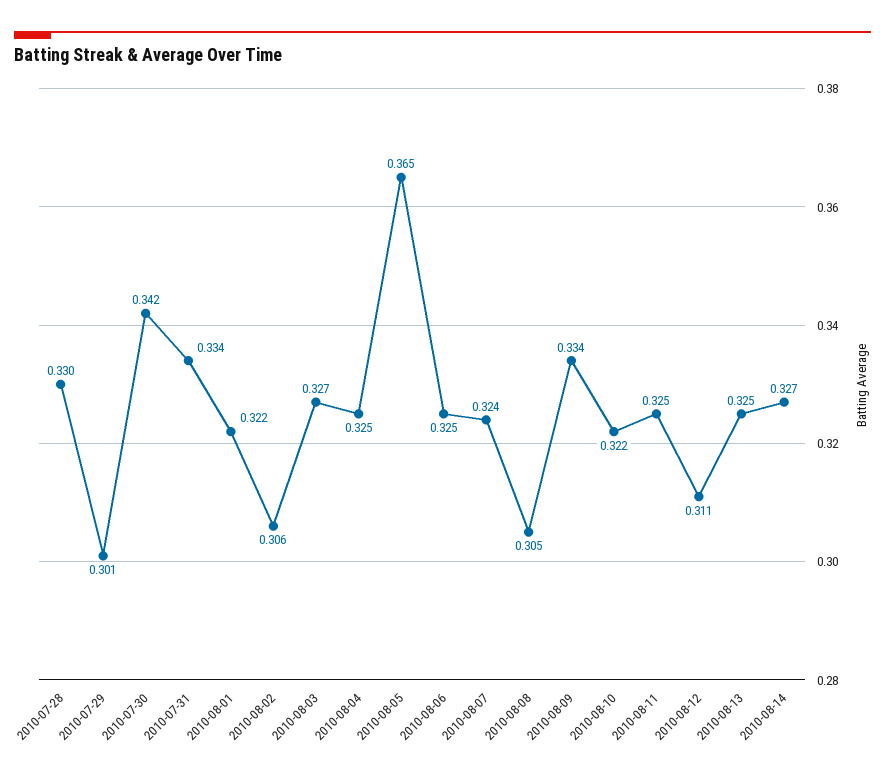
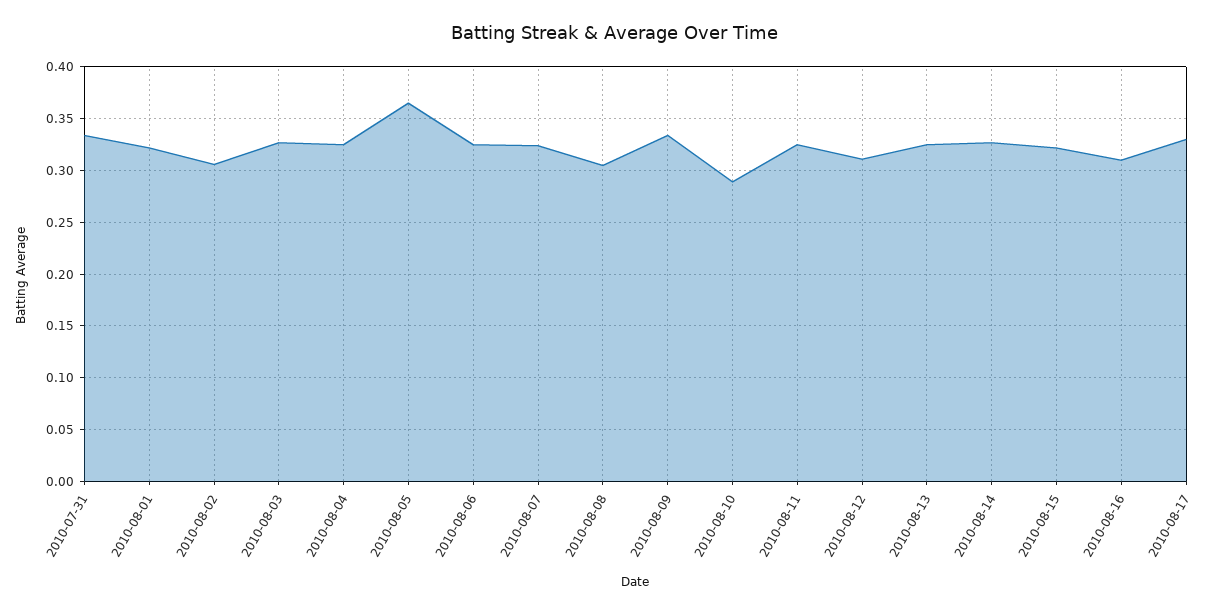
2010-07-28: 0.33 -> none
2010-07-29: 0.301 -> none
2010-07-30: 0.342 -> none
2010-08-10: 0.322 -> 0.29
2010-08-15: none -> 0.32
2010-08-16: none -> 0.31
2010-08-17: none -> 0.33

